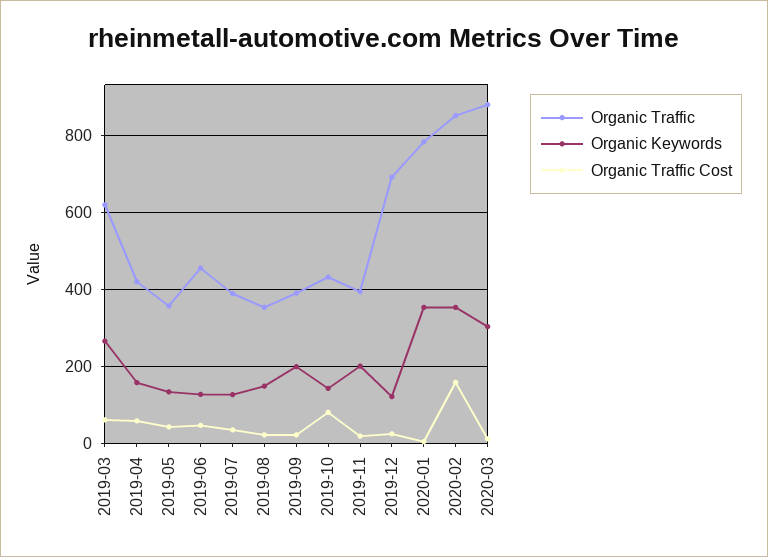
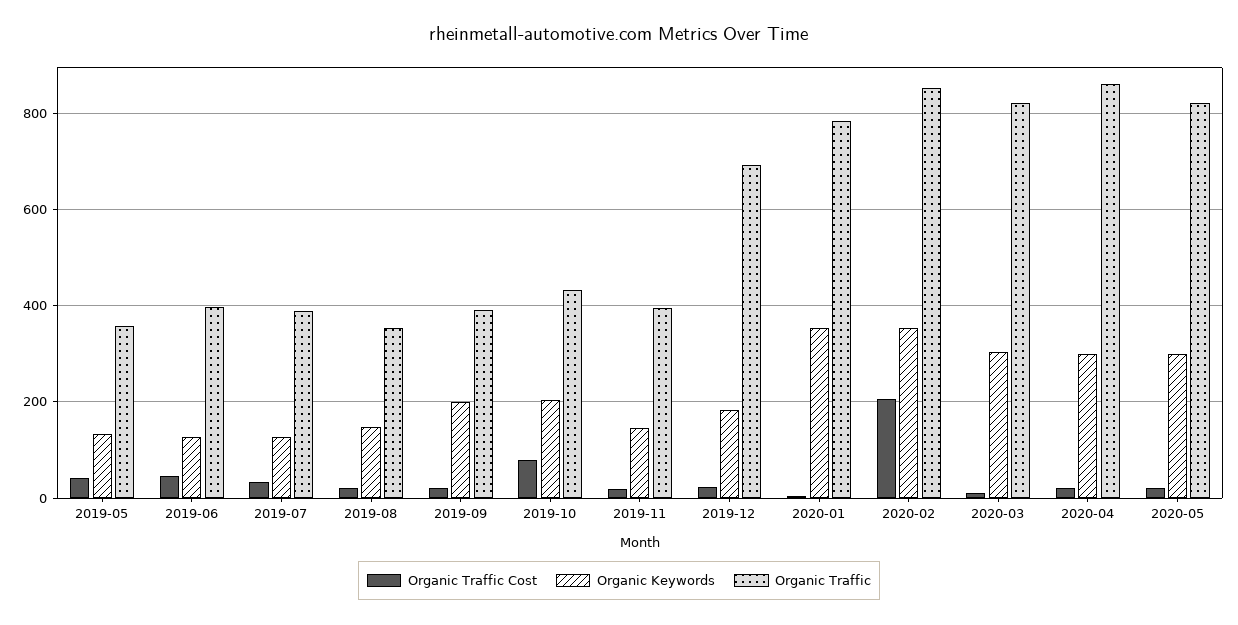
Organic Traffic, 2019-03: 620 -> none
Organic Keywords, 2019-03: 260 -> none
Organic Traffic Cost, 2019-03: 60 -> none
Organic Traffic, 2019-04: 420 -> none
Organic Keywords, 2019-04: 160 -> none
Organic Traffic Cost, 2019-04: 60 -> none
Organic Traffic, 2019-06: 460 -> 400
Organic Keywords, 2019-10: 140 -> 200
Organic Keywords, 2019-11: 200 -> 140
Organic Keywords, 2019-12: 120 -> 180
Organic Traffic Cost, 2020-02: 160 -> 200
Organic Traffic, 2020-03: 880 -> 820
Organic Traffic Cost, 2020-04: none -> 20
Organic Keywords, 2020-04: none -> 300
Organic Traffic, 2020-04: none -> 860
Organic Traffic Cost, 2020-05: none -> 20
Organic Keywords, 2020-05: none -> 300
Organic Traffic, 2020-05: none -> 820

